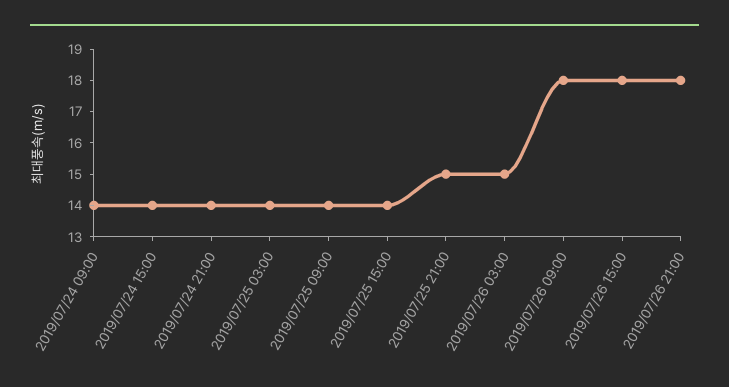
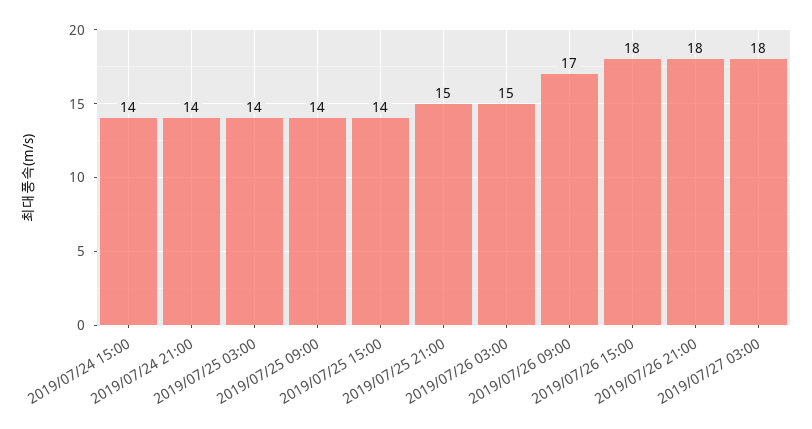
2019/07/24 09:00: 14 -> none
2019/07/26 09:00: 18 -> 17
2019/07/27 03:00: none -> 18

